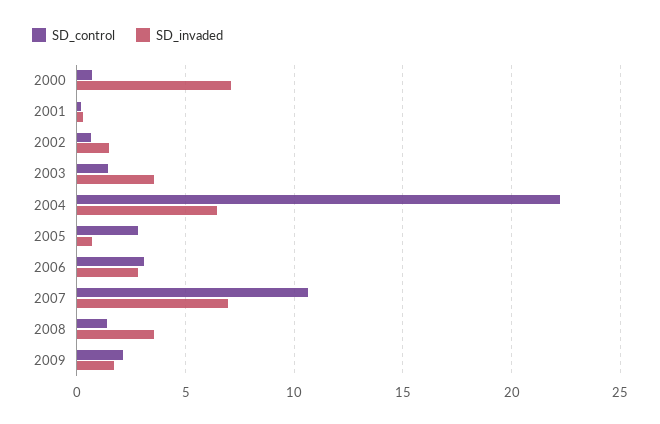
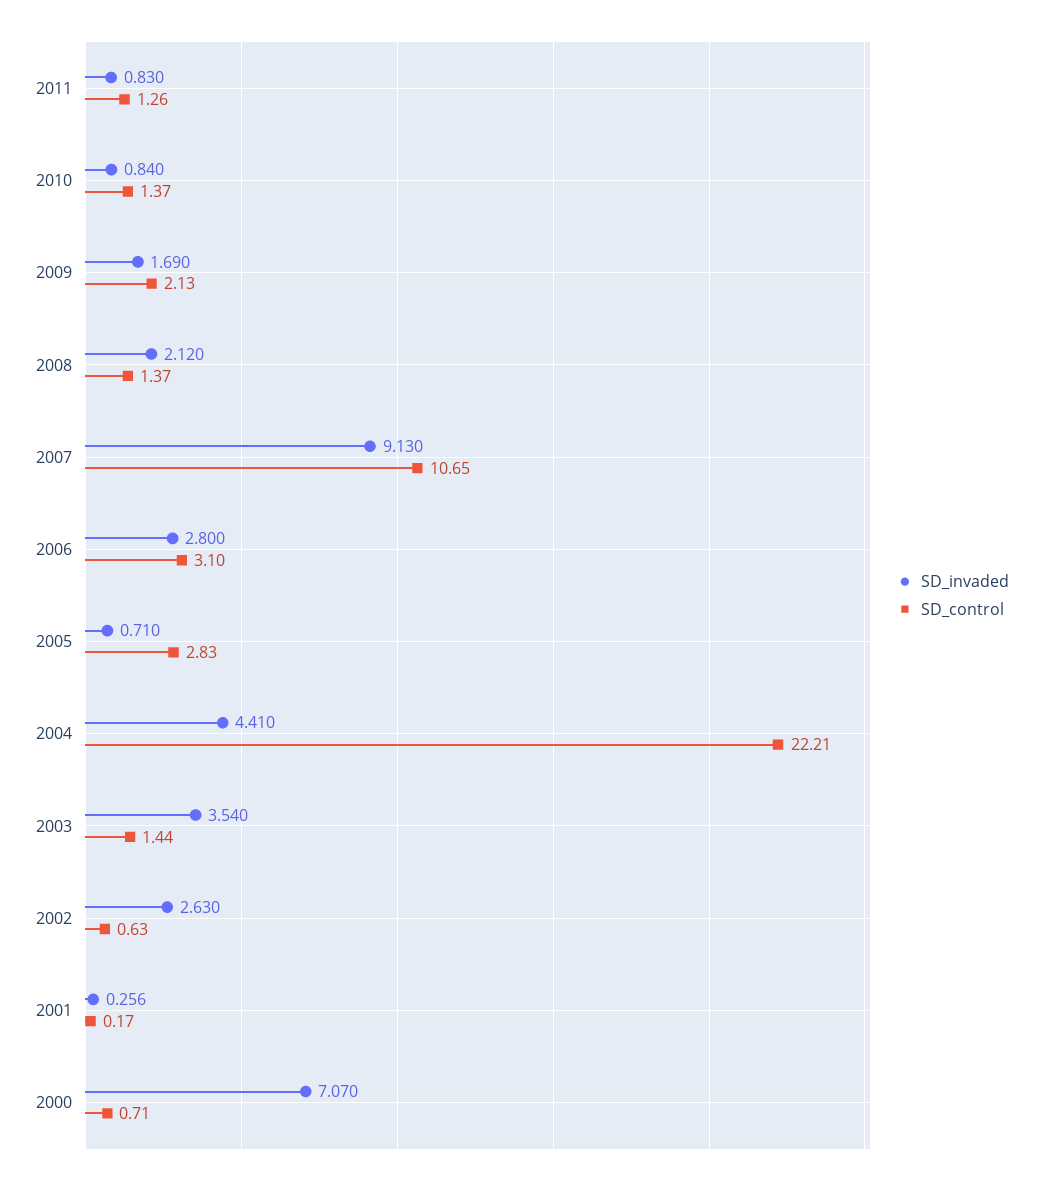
SD_invaded, 2002: 1.5 -> 2.63
SD_invaded, 2004: 6.5 -> 4.41
SD_invaded, 2007: 7 -> 9.13
SD_invaded, 2008: 3.5 -> 2.12
SD_invaded, 2011: none -> 0.83
SD_control, 2011: none -> 1.26
SD_invaded, 2010: none -> 0.84
SD_control, 2010: none -> 1.37

